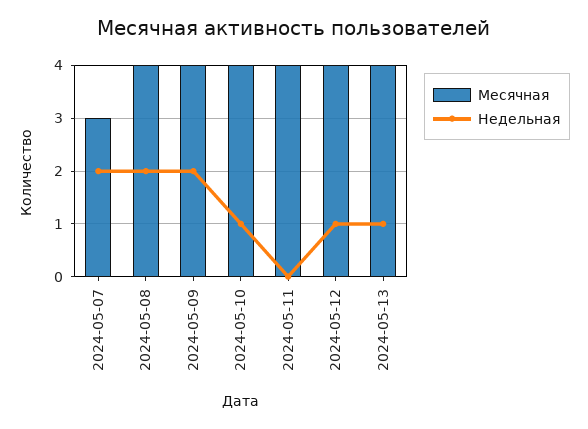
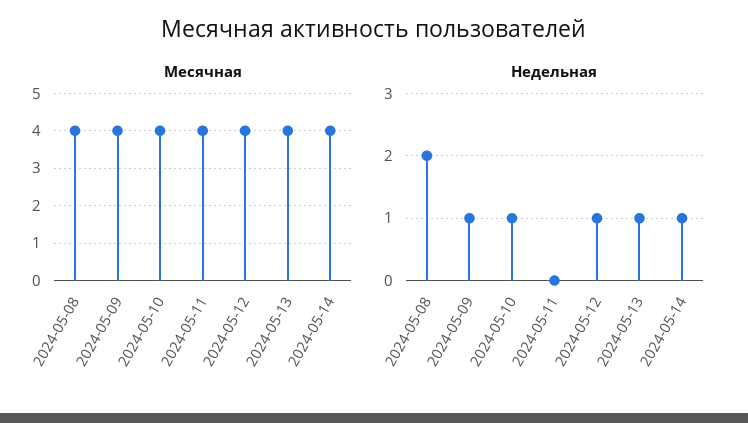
Месячная, 2024-05-07: 3 -> none
Недельная, 2024-05-07: 2 -> none
Недельная, 2024-05-09: 2 -> 1
Месячная, 2024-05-14: none -> 4
Недельная, 2024-05-14: none -> 1

